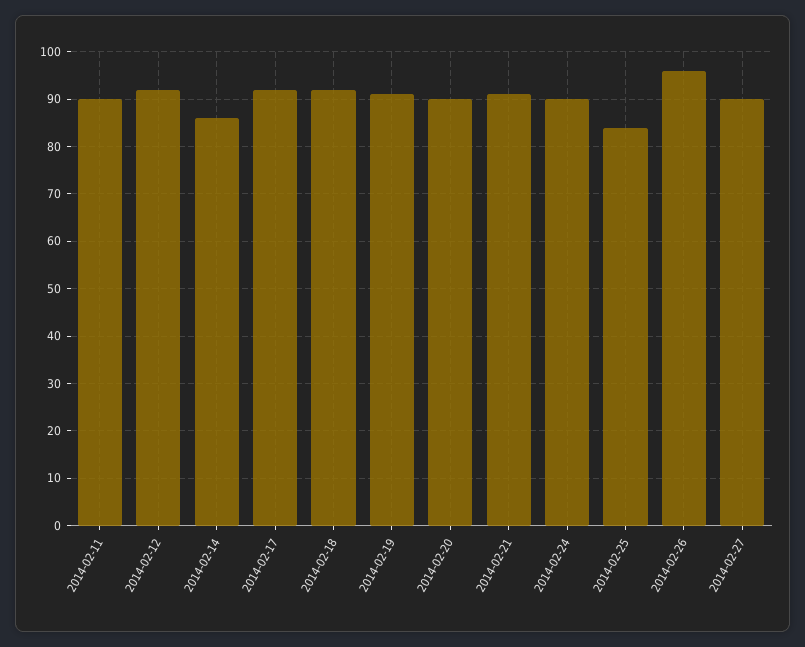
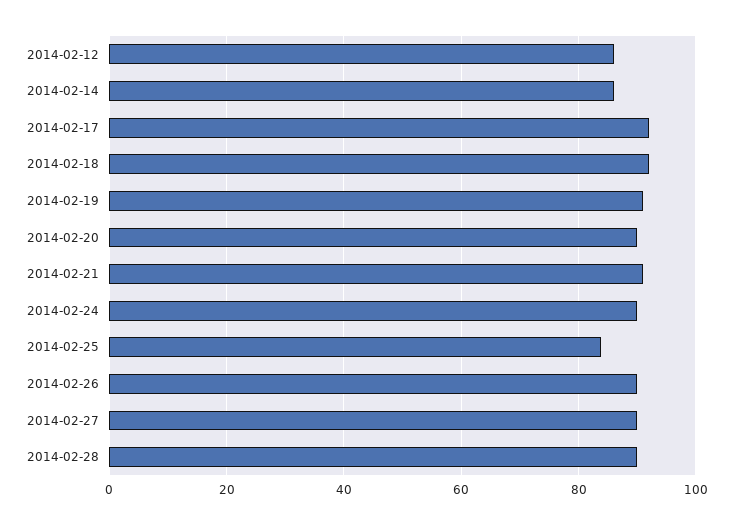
2014-02-11: 90 -> none
2014-02-12: 92 -> 86
2014-02-26: 96 -> 90
2014-02-28: none -> 90

